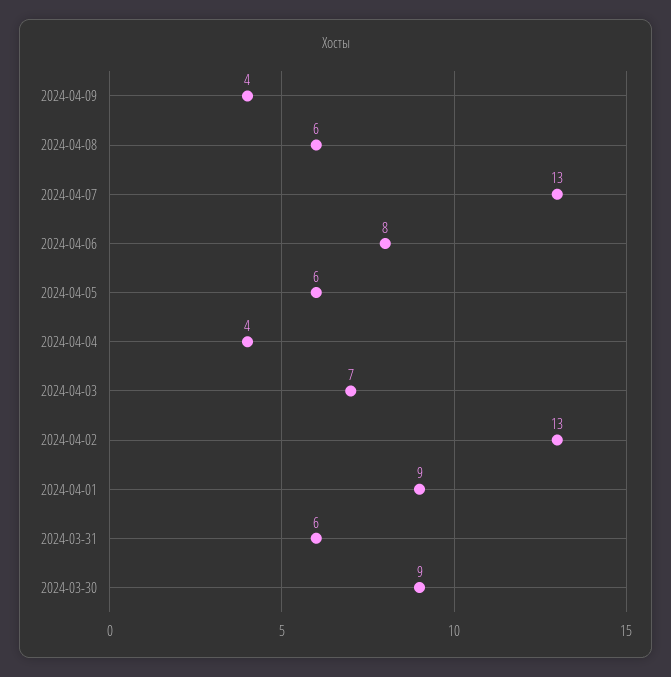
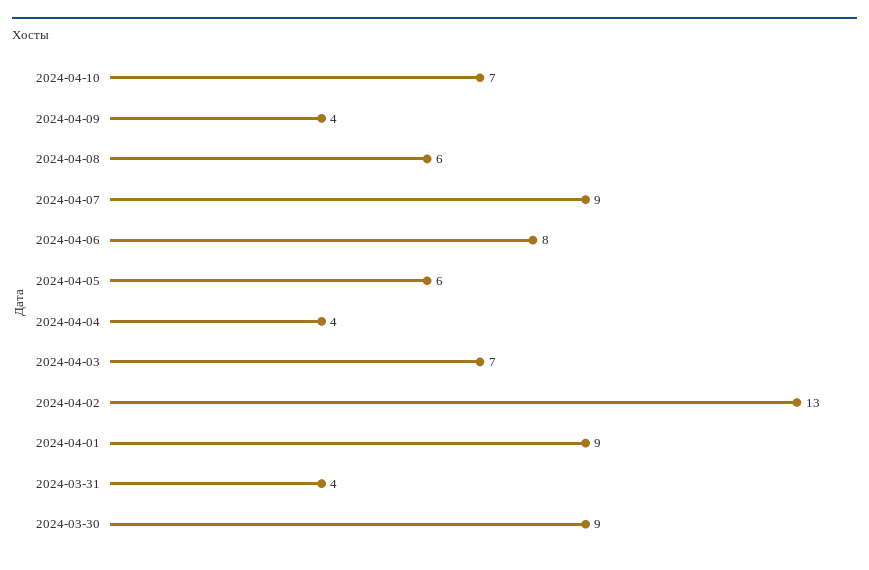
2024-04-07: 13 -> 9
2024-03-31: 6 -> 4
2024-04-10: none -> 7

